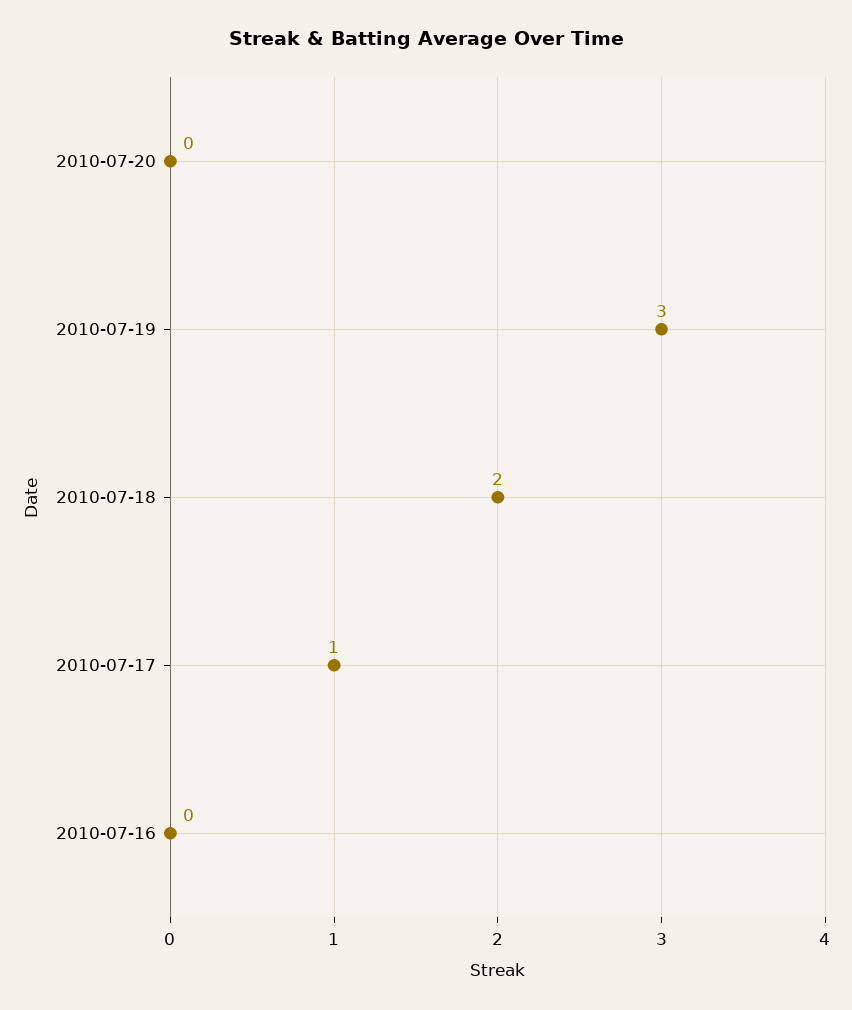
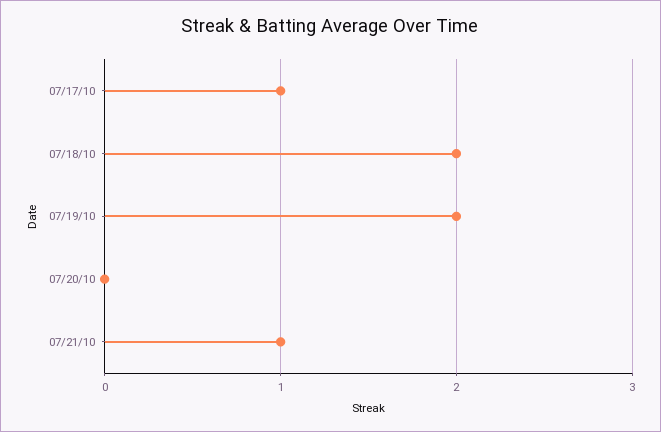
2010-07-19: 3 -> 2
2010-07-16: 0 -> none
07/21/10: none -> 1

